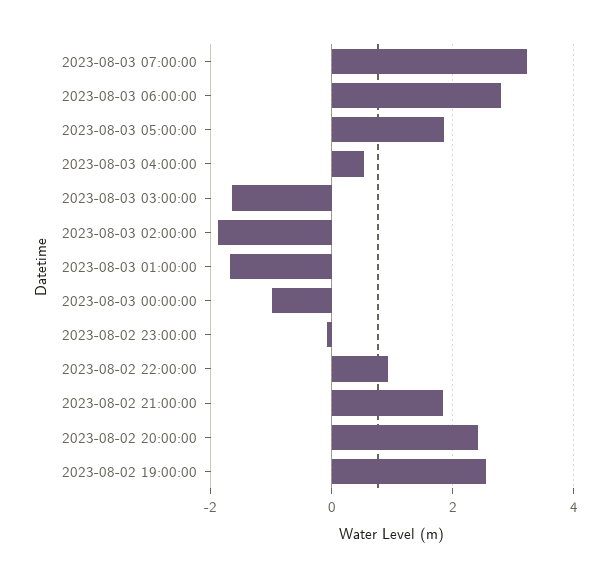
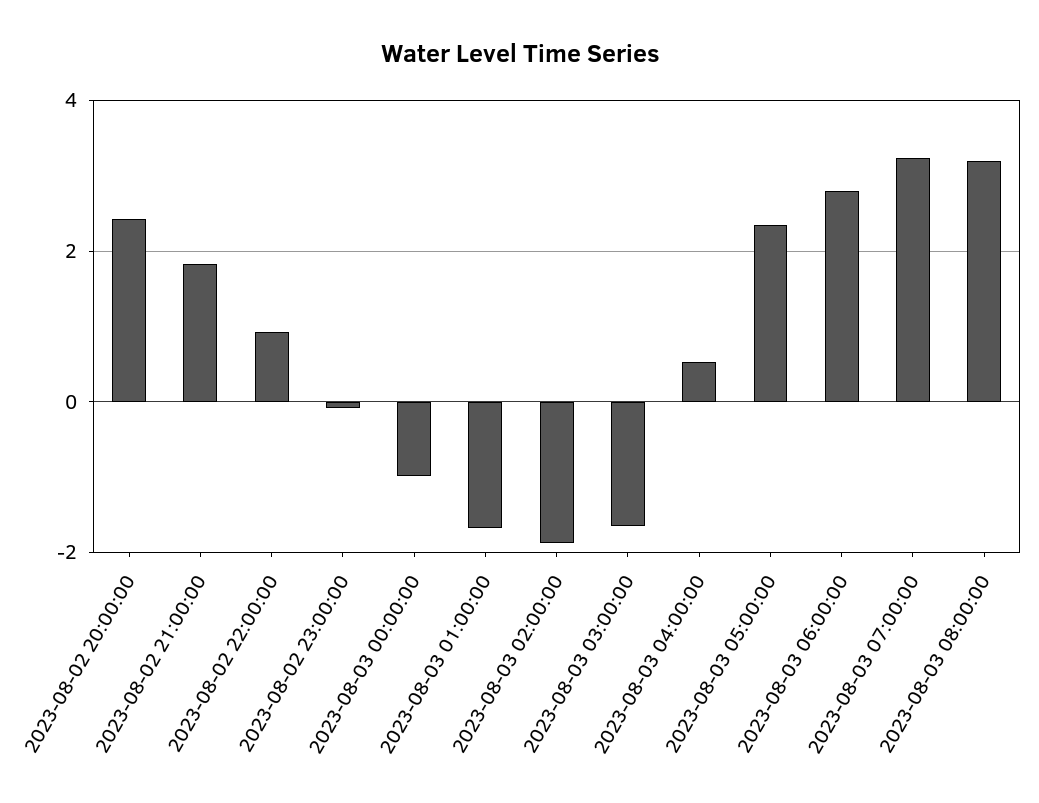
2023-08-03 05:00:00: 1.8 -> 2.4
2023-08-02 19:00:00: 2.6 -> none
2023-08-03 08:00:00: none -> 3.2

